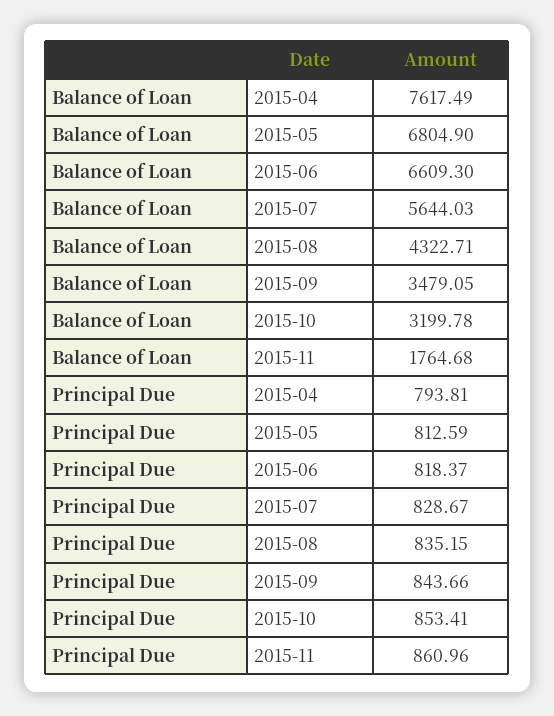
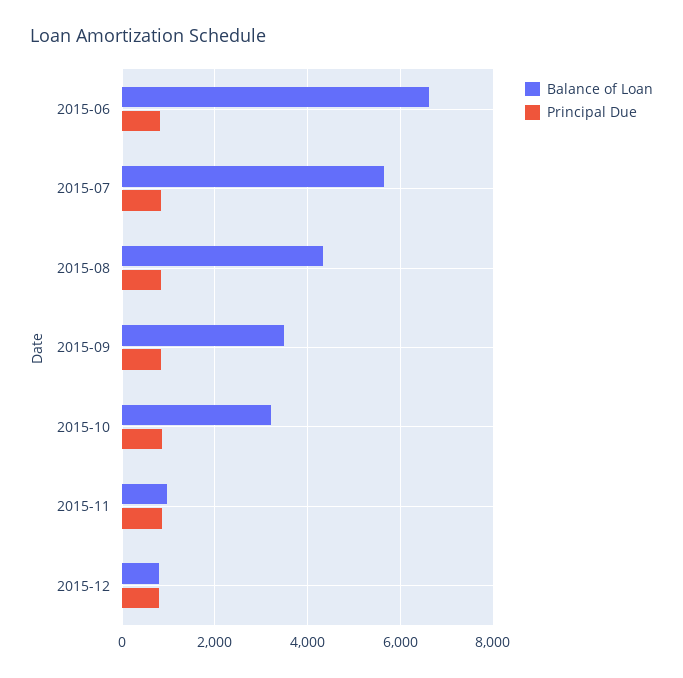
Balance of Loan, 2015-04: 7617.49 -> none
Balance of Loan, 2015-05: 6804.9 -> none
Balance of Loan, 2015-11: 1764.68 -> 1000
Principal Due, 2015-04: 793.81 -> none
Principal Due, 2015-05: 812.59 -> none
Balance of Loan, 2015-12: none -> 800
Principal Due, 2015-12: none -> 800

